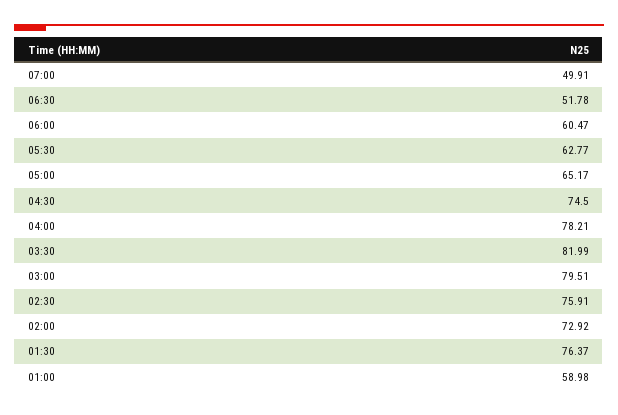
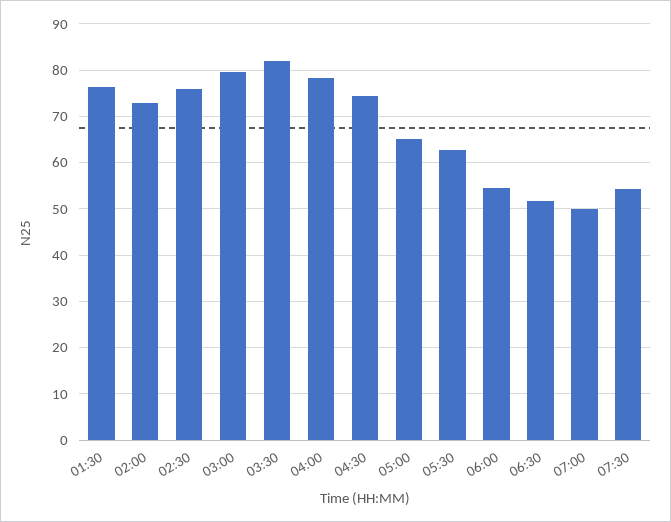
06:00: 60.47 -> 54
01:00: 58.98 -> none
07:30: none -> 54

